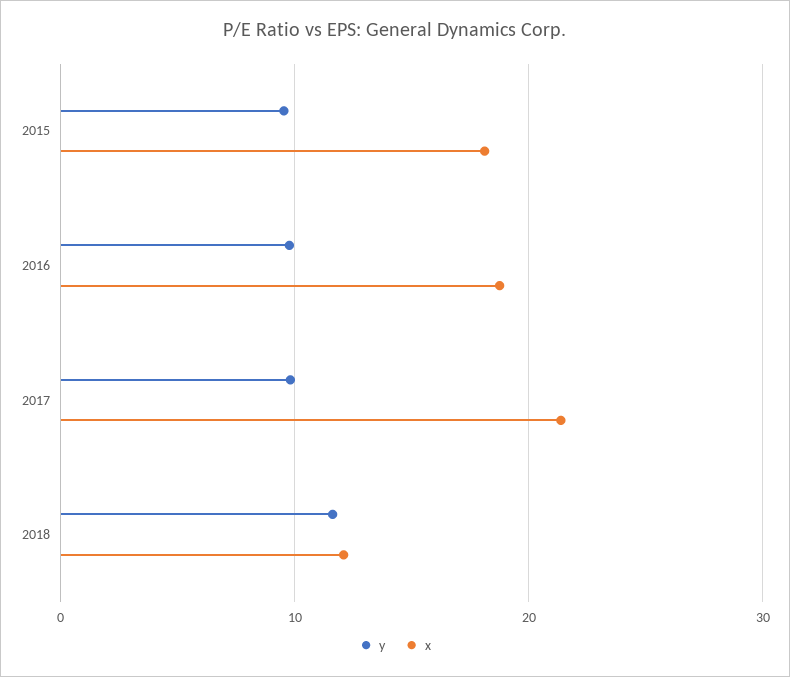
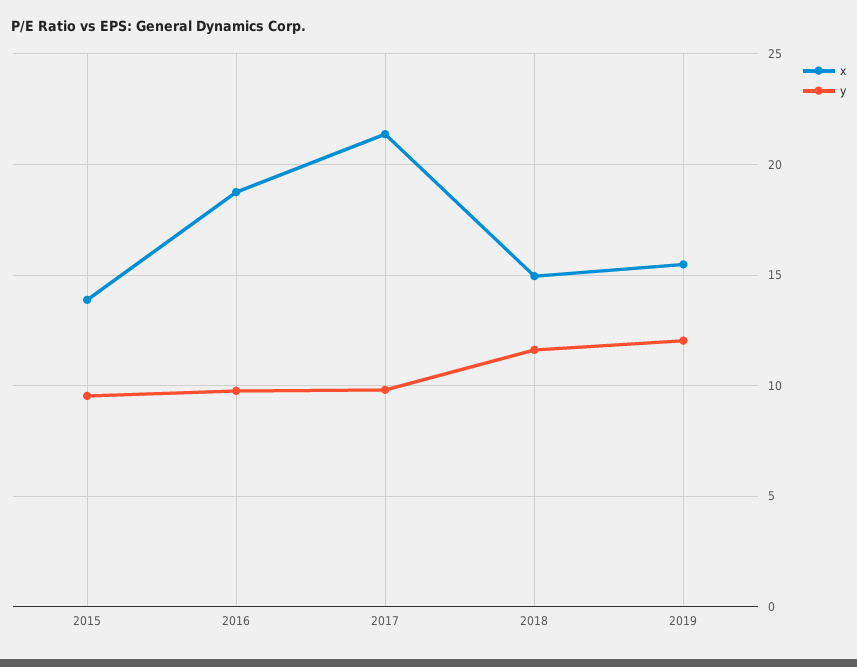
x, 2015: 18 -> 14
x, 2018: 12 -> 15
x, 2019: none -> 15.5
y, 2019: none -> 12

